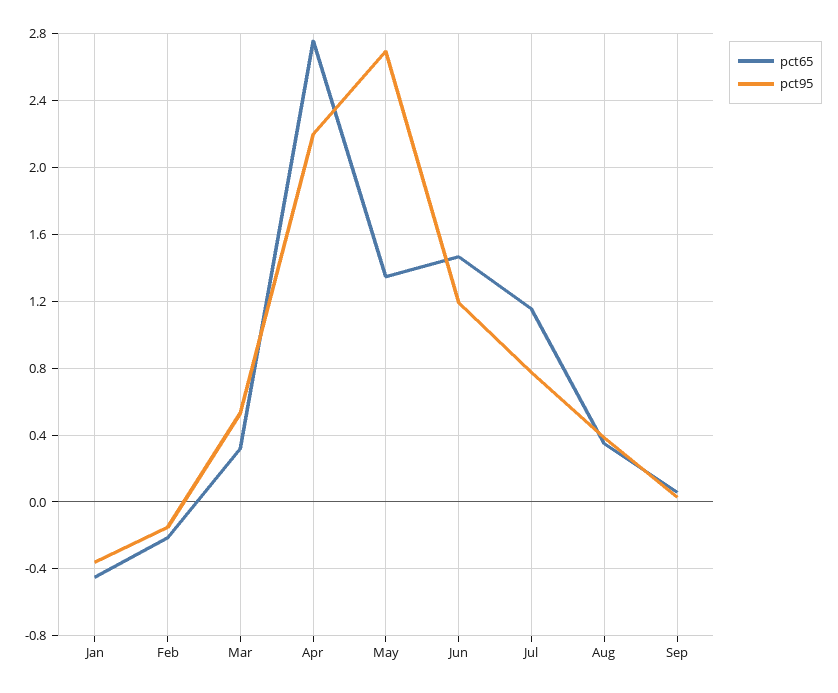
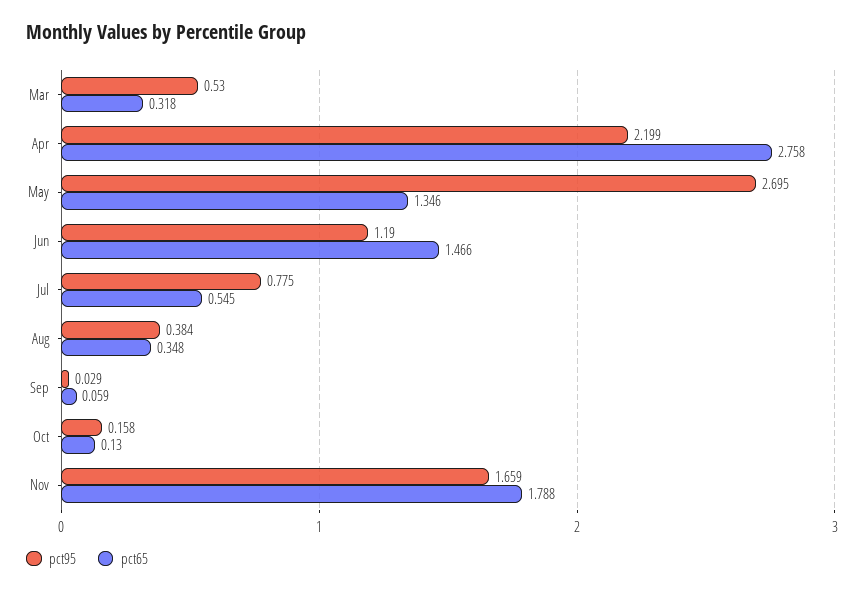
pct65, Jan: -0.45 -> none
pct95, Jan: -0.35 -> none
pct65, Feb: -0.2 -> none
pct95, Feb: -0.15 -> none
pct65, Jul: 1.15 -> 0.545
pct95, Oct: none -> 0.158
pct65, Oct: none -> 0.13
pct95, Nov: none -> 1.659
pct65, Nov: none -> 1.788

